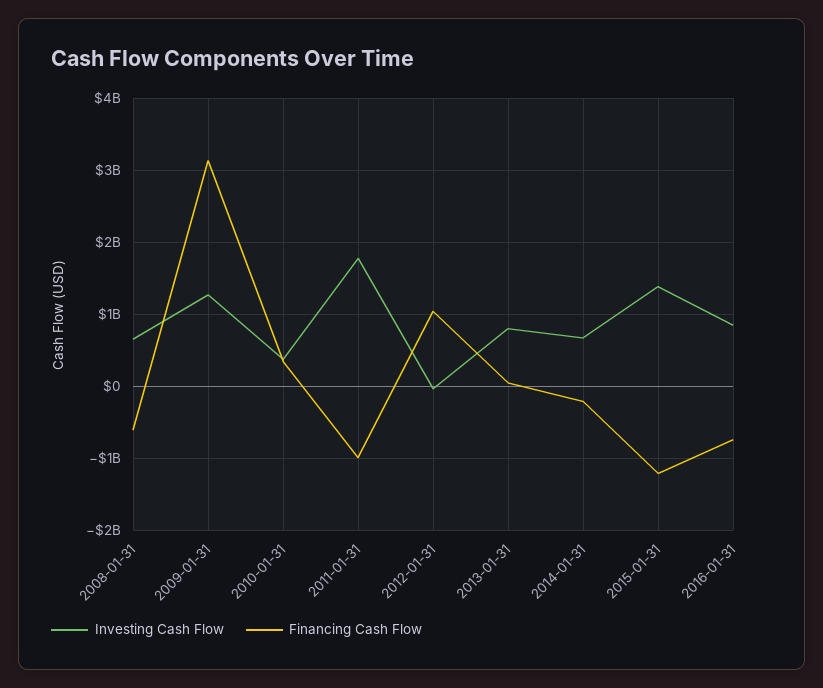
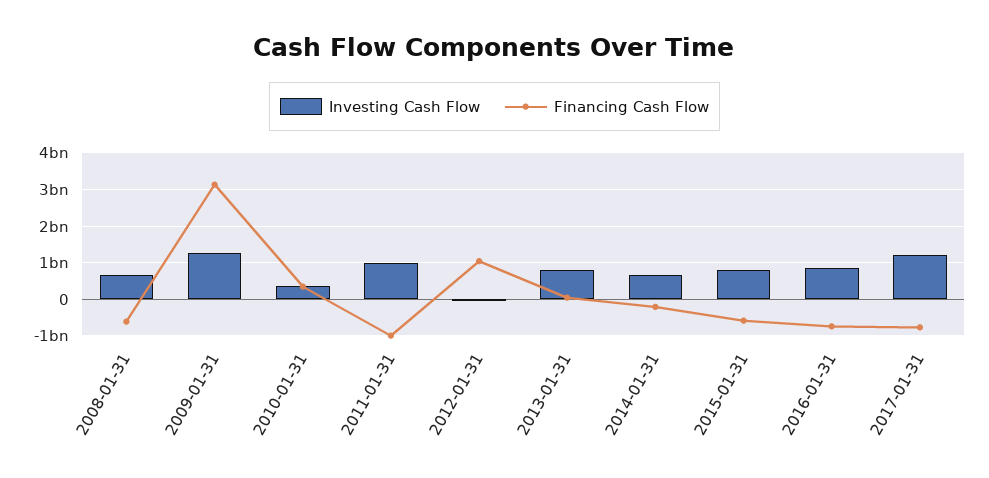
Investing Cash Flow, 2011-01-31: 1800000000 -> 1000000000
Investing Cash Flow, 2015-01-31: 1400000000 -> 800000000
Financing Cash Flow, 2015-01-31: -1200000000 -> -600000000
Investing Cash Flow, 2017-01-31: none -> 1200000000
Financing Cash Flow, 2017-01-31: none -> -800000000

